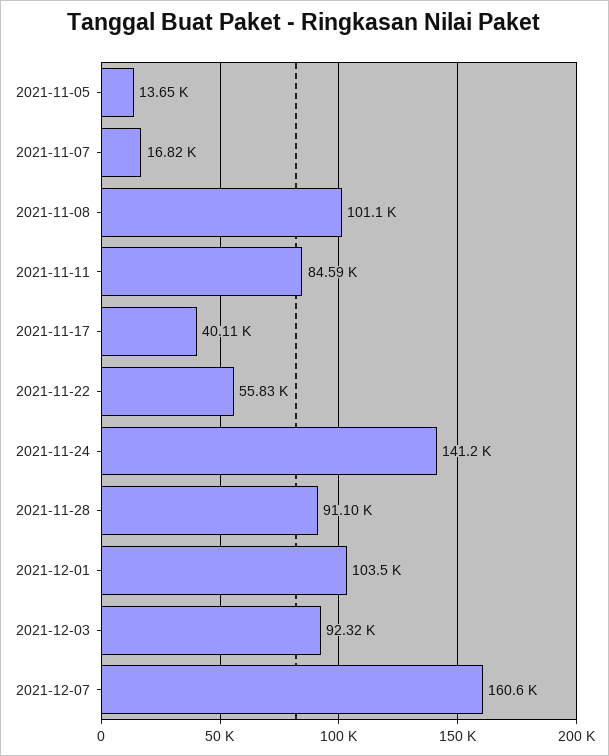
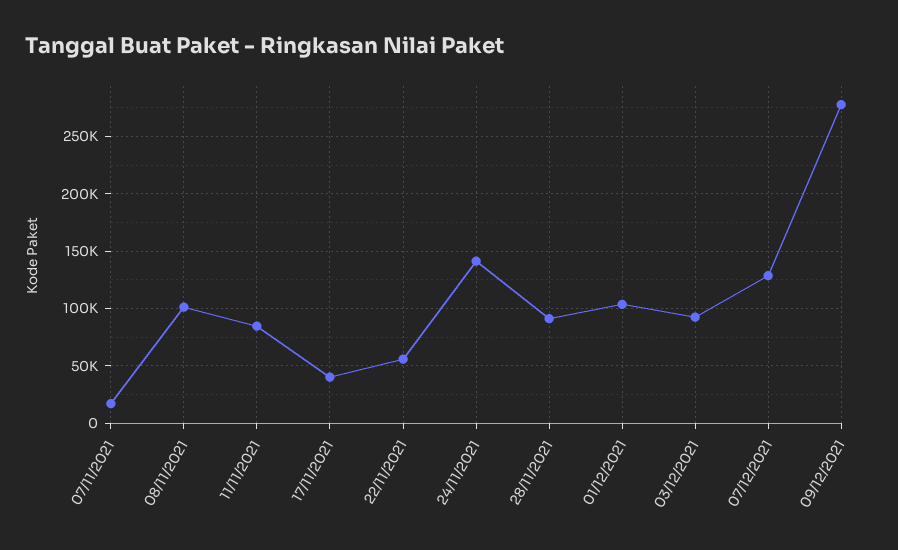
2021-11-05: 13650 -> none
2021-12-07: 160600 -> 130000
09/12/2021: none -> 280000

